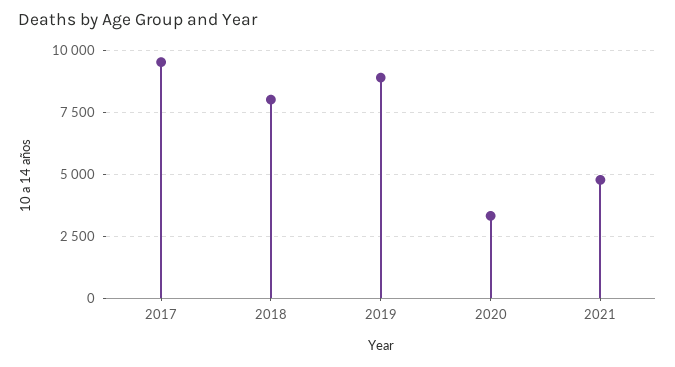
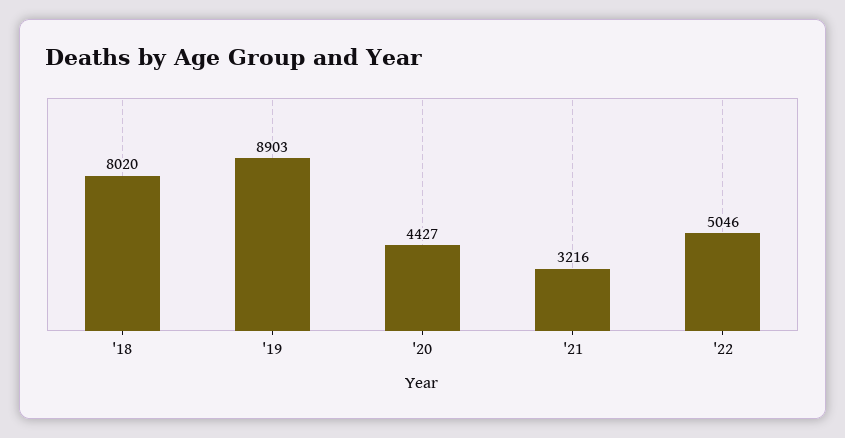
2017: 9500 -> none
2020: 3250 -> 4427
2021: 4750 -> 3216
'22: none -> 5046

